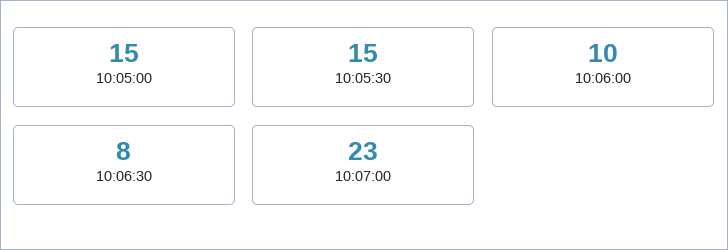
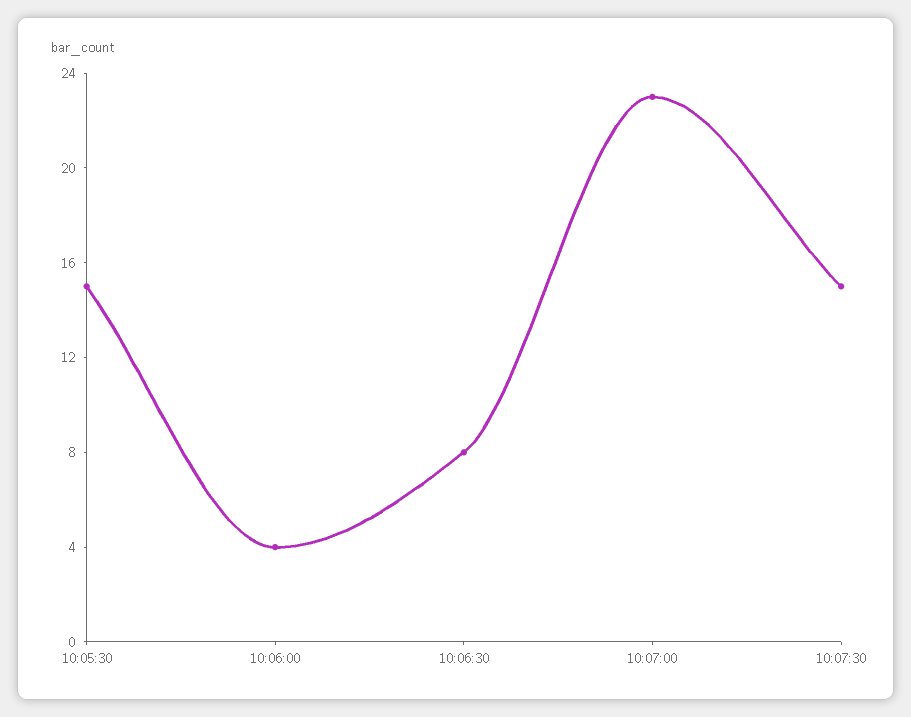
10:05:00: 15 -> none
10:06:00: 10 -> 4
10:07:30: none -> 15

